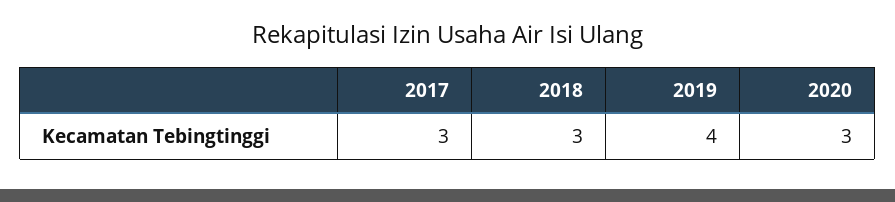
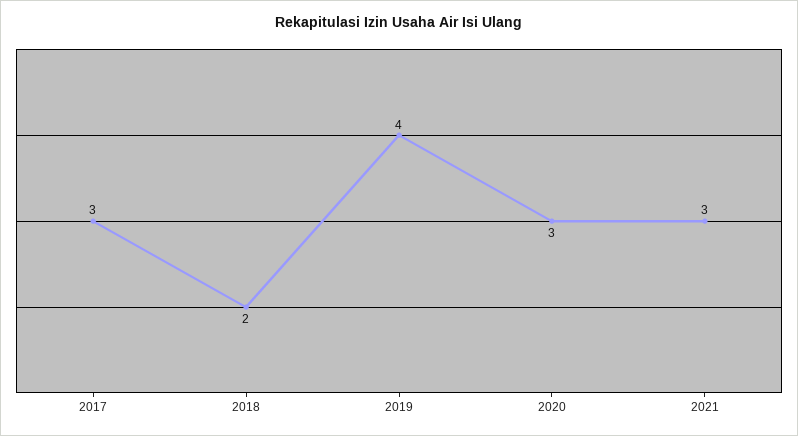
2018: 3 -> 2
2021: none -> 3

